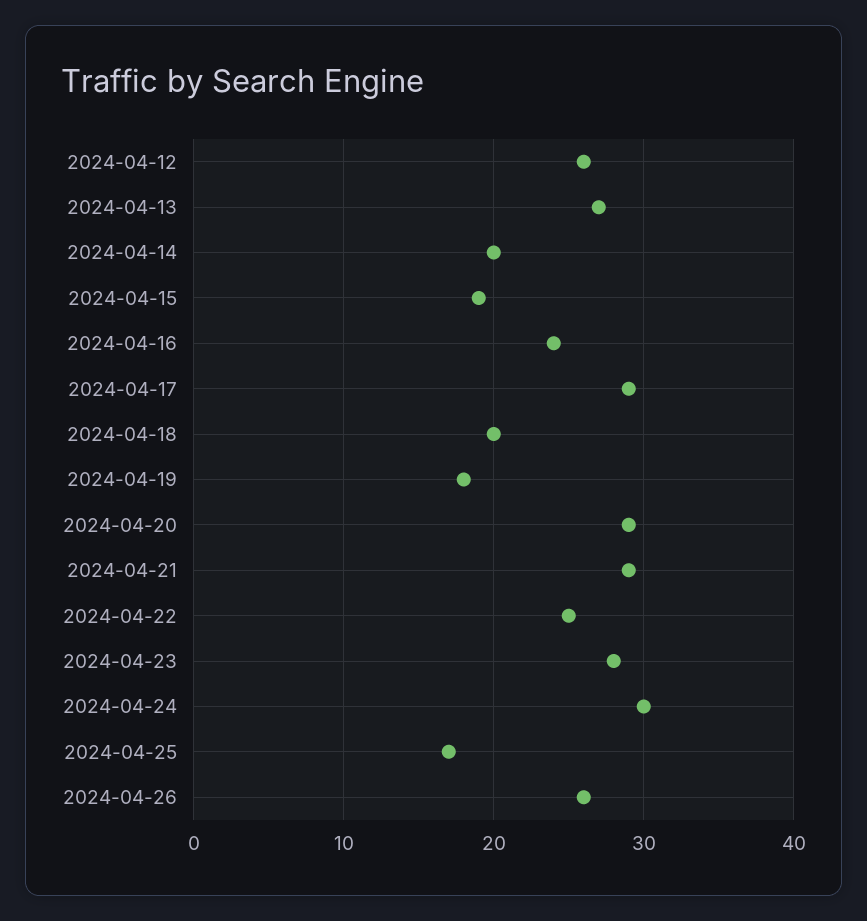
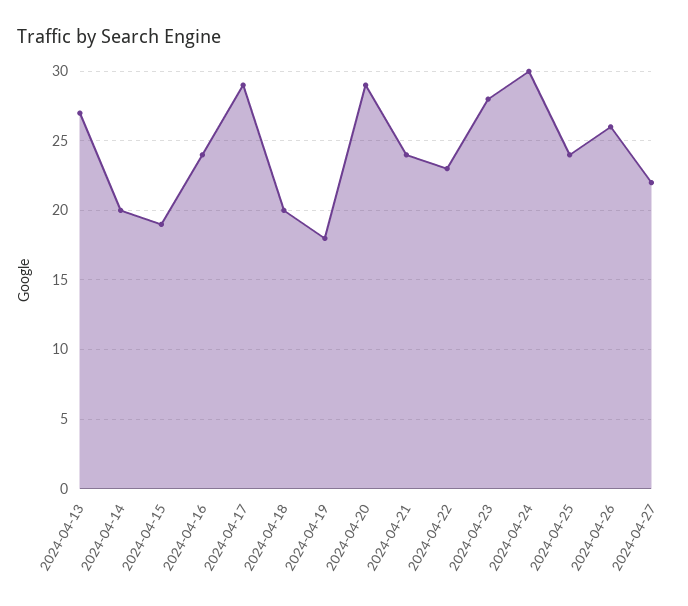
2024-04-12: 26 -> none
2024-04-21: 29 -> 24
2024-04-22: 25 -> 23
2024-04-25: 17 -> 24
2024-04-27: none -> 22

